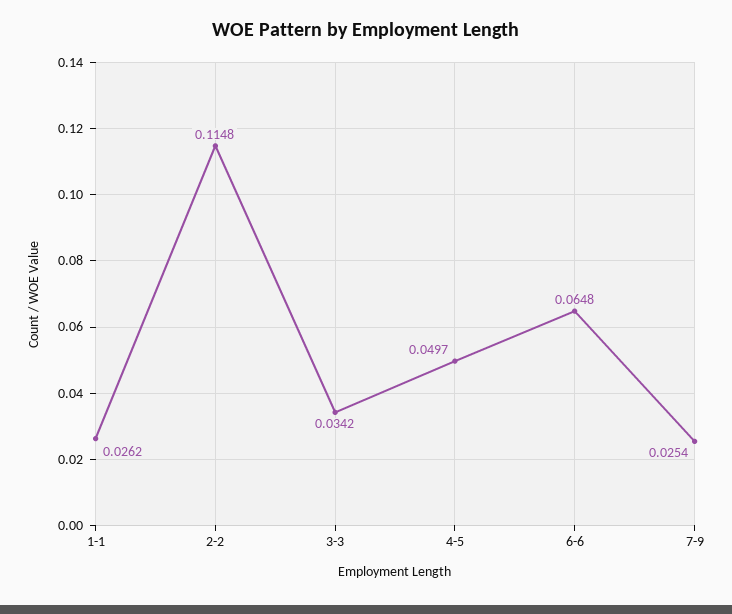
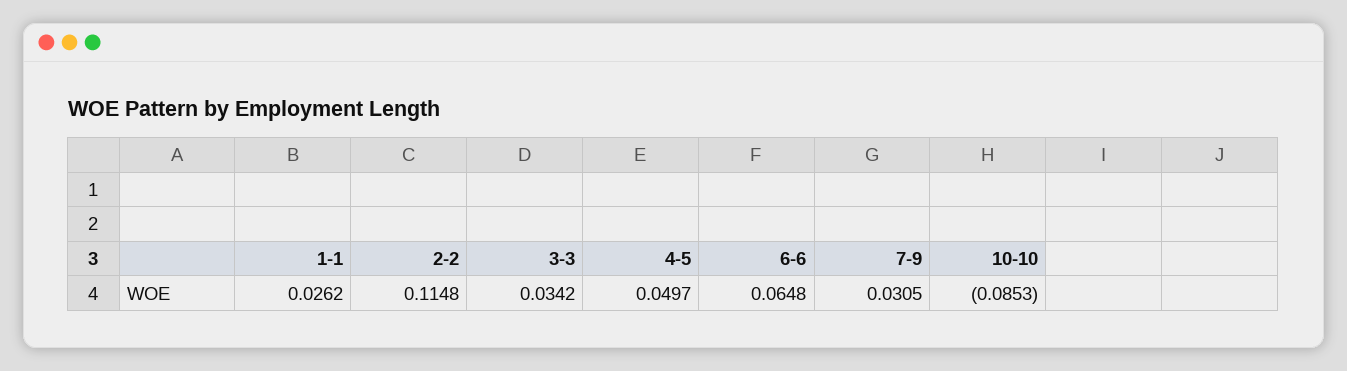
7-9: 0.0254 -> 0.0305
10-10: none -> -0.0853

